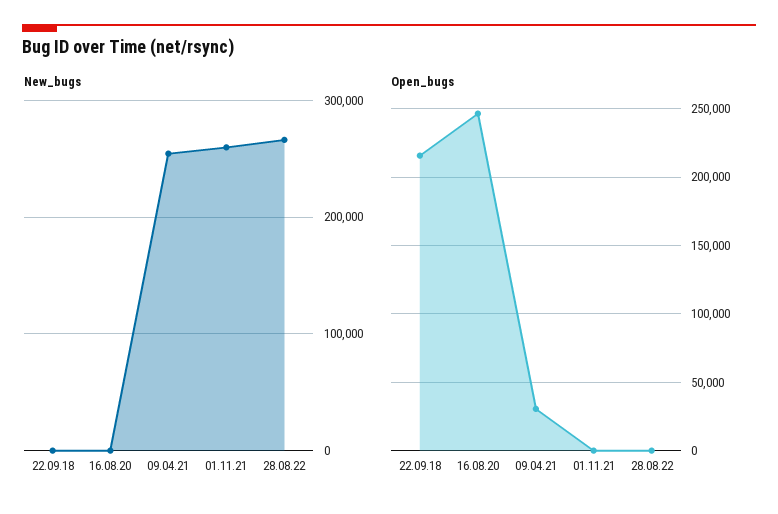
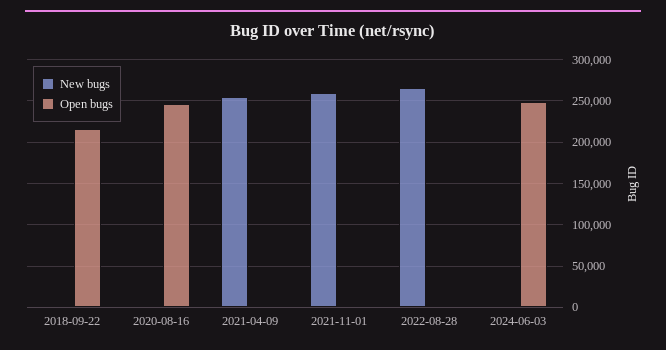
Open_bugs, 09.04.21: 30000 -> 0
New_bugs, 2024-06-03: none -> 0
Open_bugs, 2024-06-03: none -> 250000

